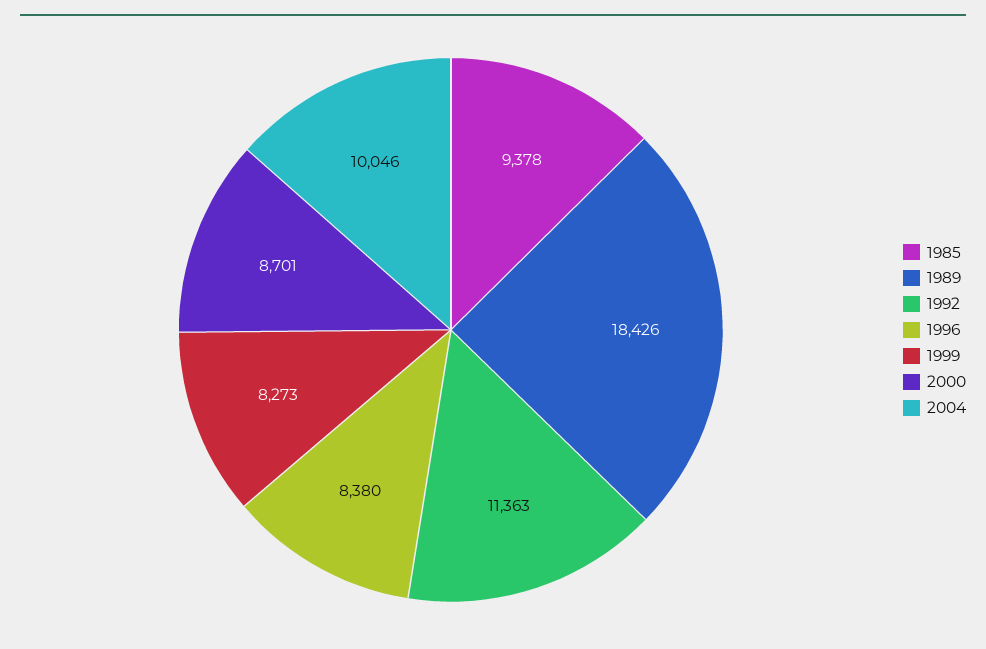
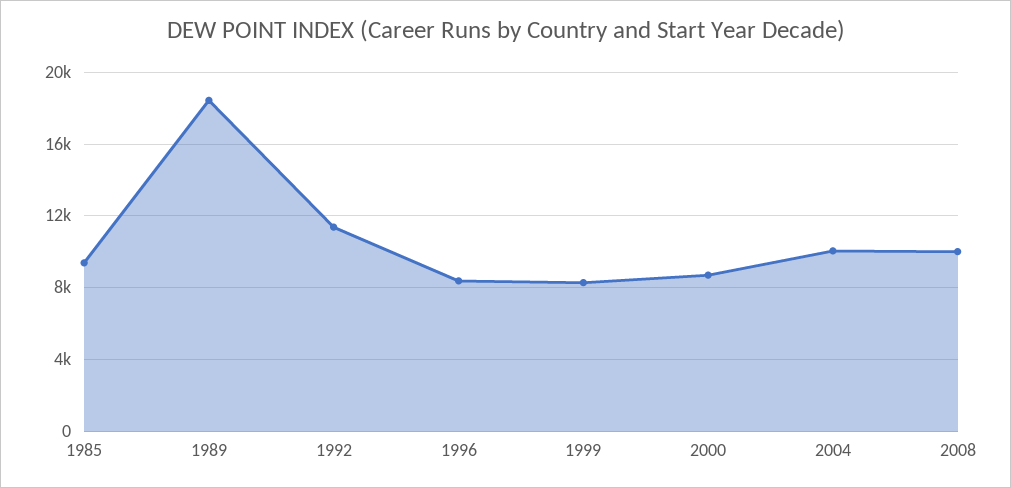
2008: none -> 10000

